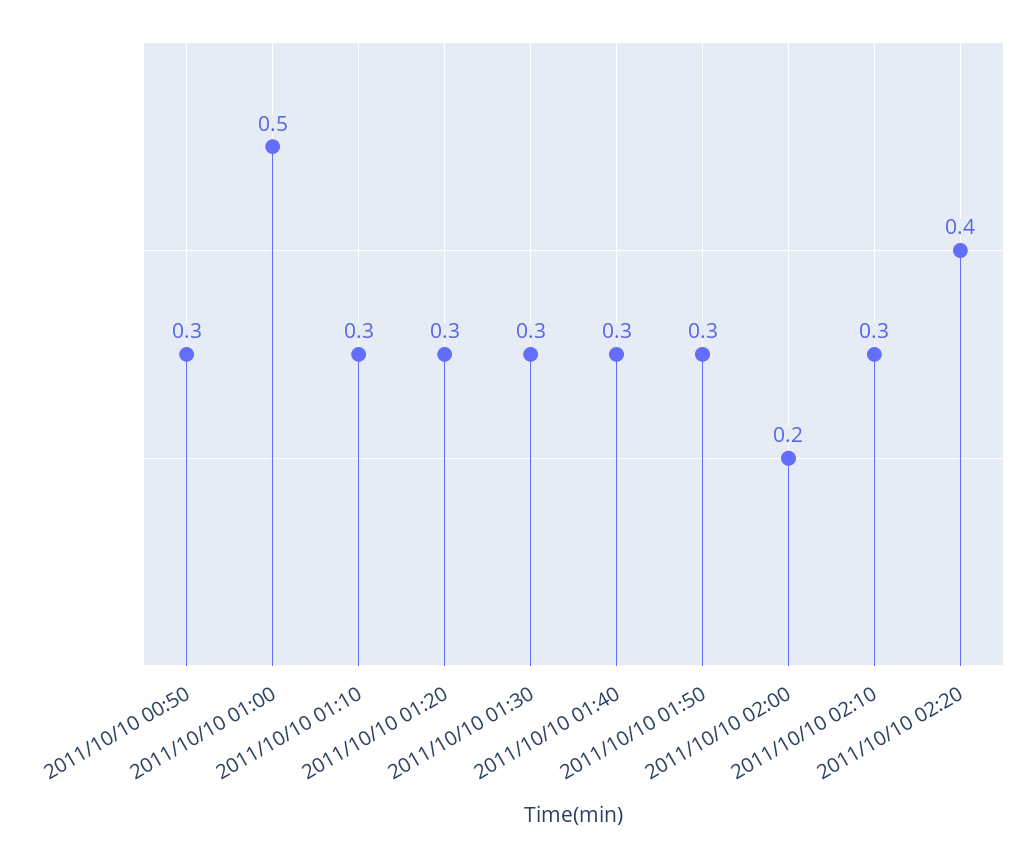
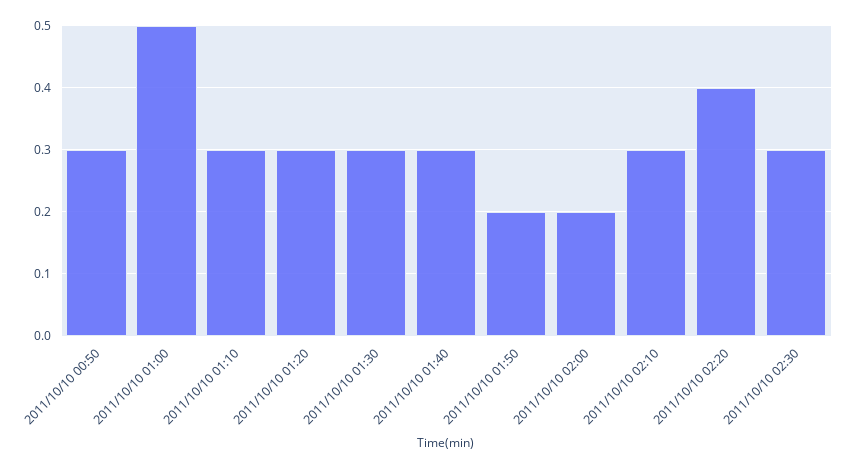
2011/10/10 01:50: 0.3 -> 0.2
2011/10/10 02:30: none -> 0.3

